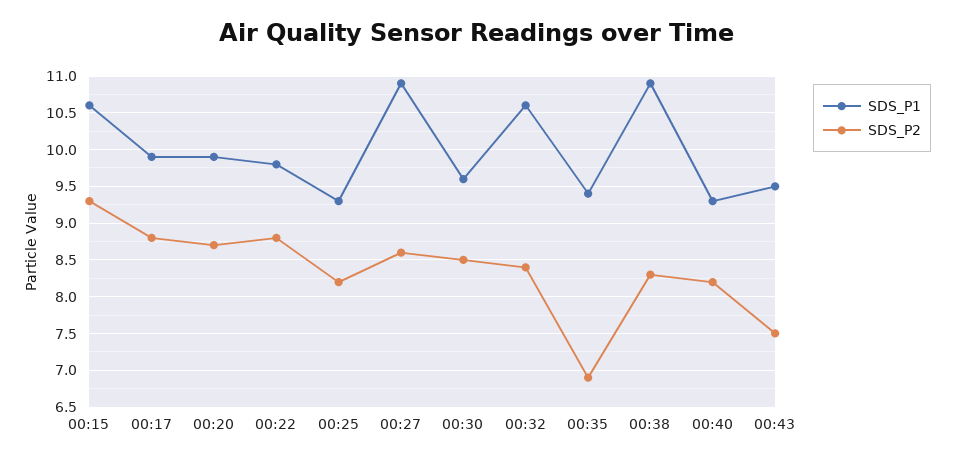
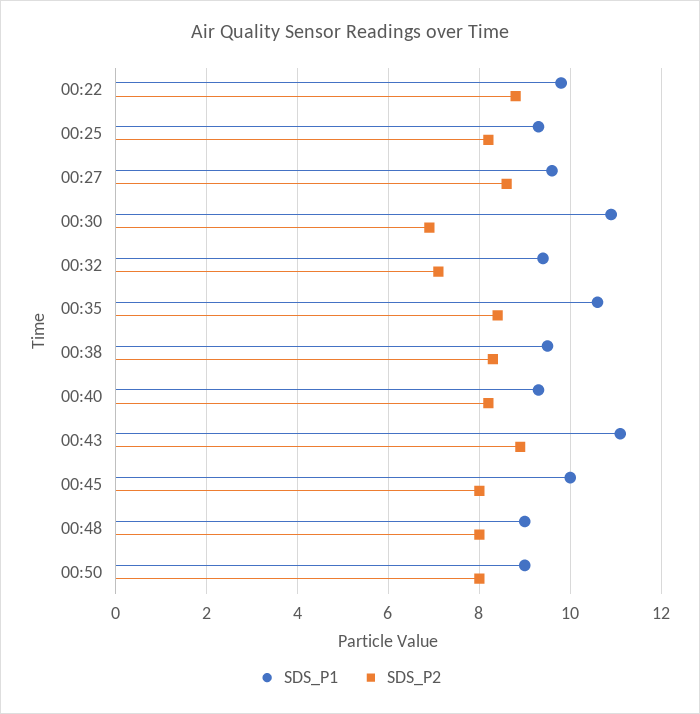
SDS_P1, 00:15: 10.6 -> none
SDS_P2, 00:15: 9.3 -> none
SDS_P1, 00:17: 9.9 -> none
SDS_P2, 00:17: 8.8 -> none
SDS_P1, 00:20: 9.9 -> none
SDS_P2, 00:20: 8.7 -> none
SDS_P1, 00:27: 10.9 -> 9.5
SDS_P1, 00:30: 9.6 -> 11
SDS_P2, 00:30: 8.5 -> 7
SDS_P1, 00:32: 10.6 -> 9.5
SDS_P2, 00:32: 8.4 -> 7
SDS_P1, 00:35: 9.4 -> 10.5
SDS_P2, 00:35: 6.9 -> 8.5
SDS_P1, 00:38: 10.9 -> 9.5
SDS_P1, 00:43: 9.5 -> 11
SDS_P2, 00:43: 7.5 -> 9
SDS_P1, 00:45: none -> 10
SDS_P2, 00:45: none -> 8
SDS_P1, 00:48: none -> 9
SDS_P2, 00:48: none -> 8
SDS_P1, 00:50: none -> 9
SDS_P2, 00:50: none -> 8

